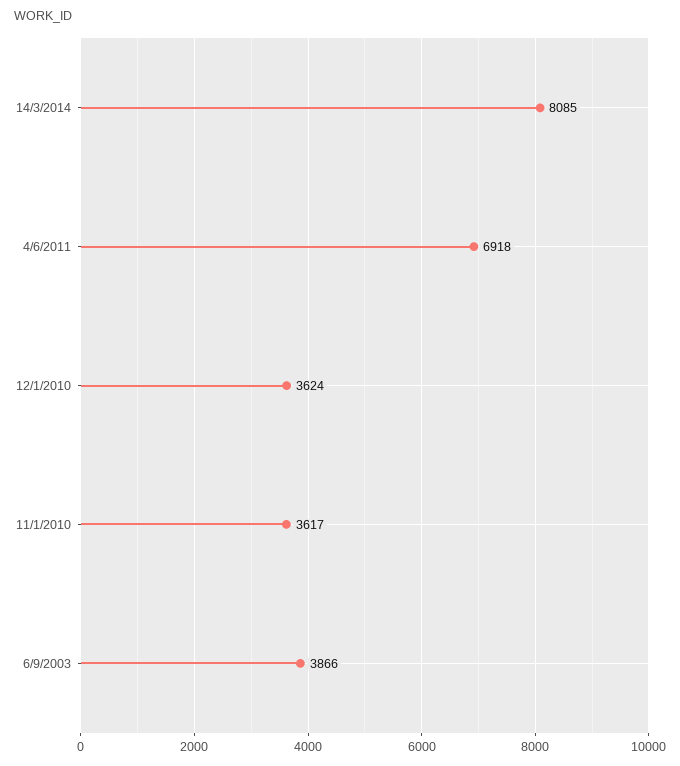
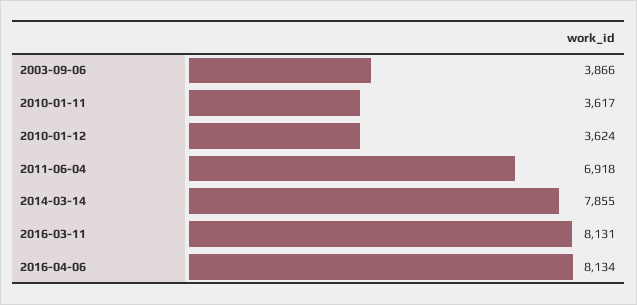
14/3/2014: 8085 -> 7855
2016-03-11: none -> 8131
2016-04-06: none -> 8134

